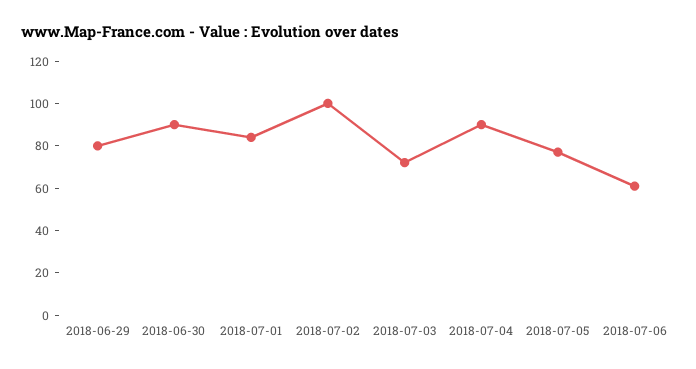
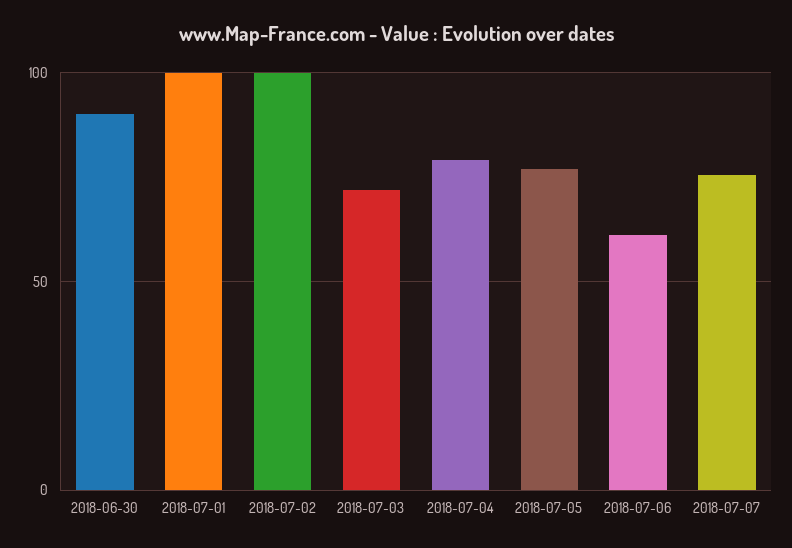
2018-06-29: 80 -> none
2018-07-01: 85 -> 100
2018-07-04: 90 -> 80
2018-07-07: none -> 75

